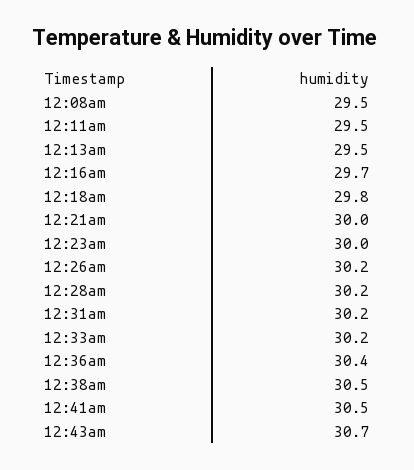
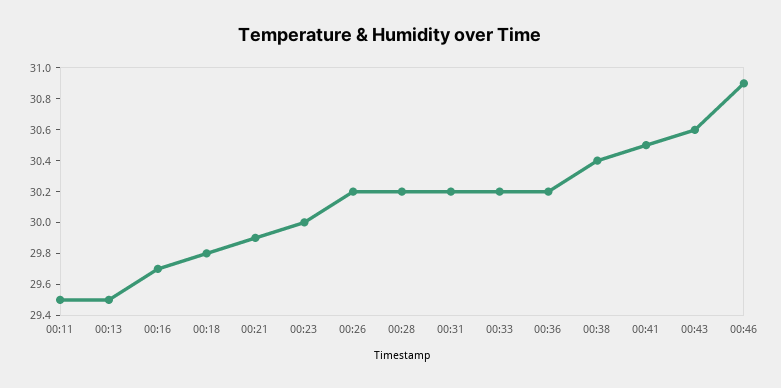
12:08am: 29.5 -> none
12:21am: 30 -> 29.9
12:36am: 30.4 -> 30.2
12:38am: 30.5 -> 30.4
12:43am: 30.7 -> 30.6
00:46: none -> 30.9

